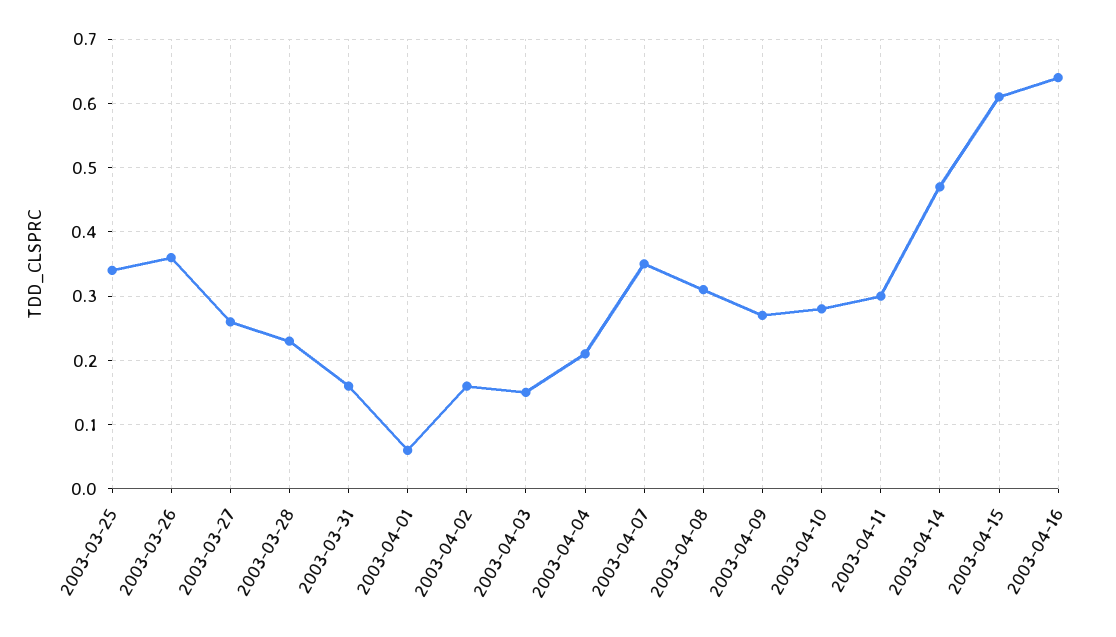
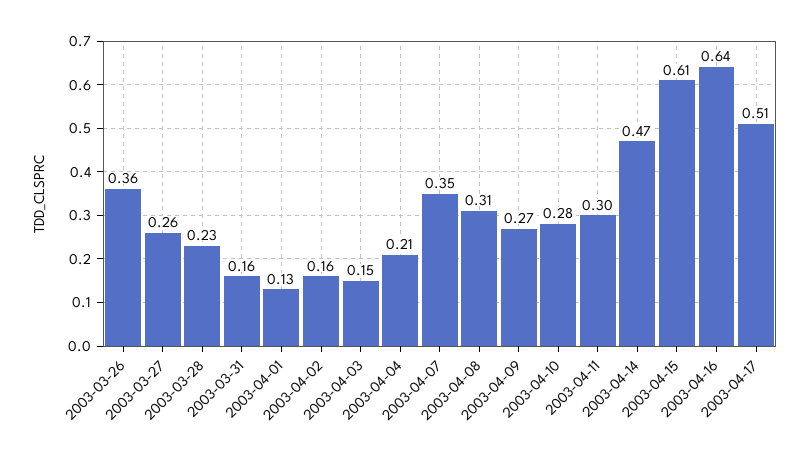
2003-03-25: 0.34 -> none
2003-04-01: 0.06 -> 0.13
2003-04-17: none -> 0.51

